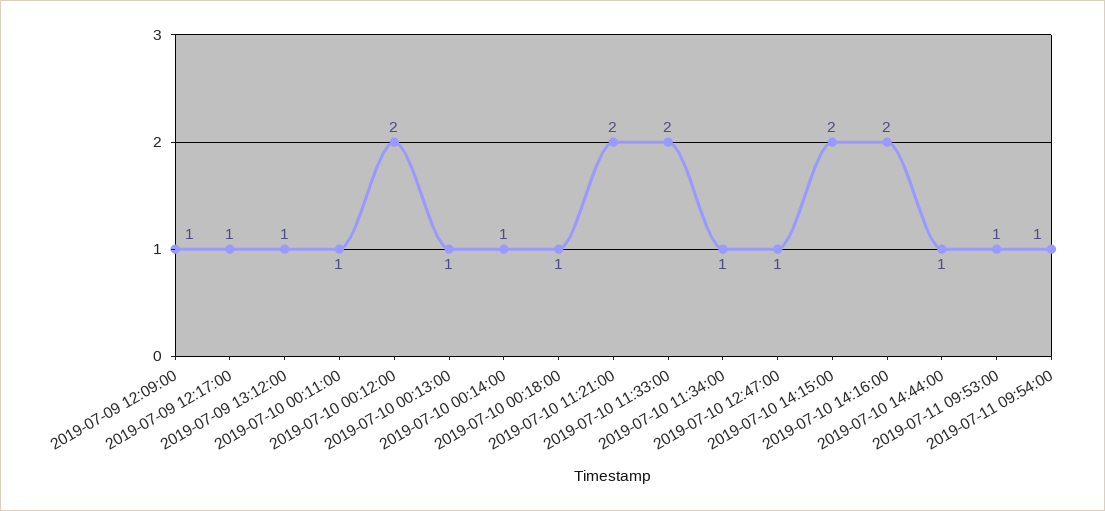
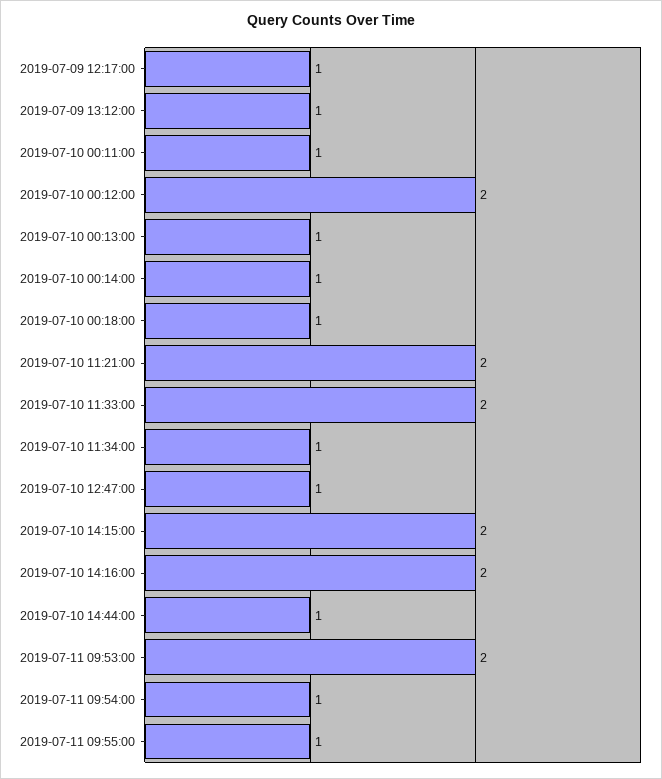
2019-07-09 12:09:00: 1 -> none
2019-07-11 09:53:00: 1 -> 2
2019-07-11 09:55:00: none -> 1

